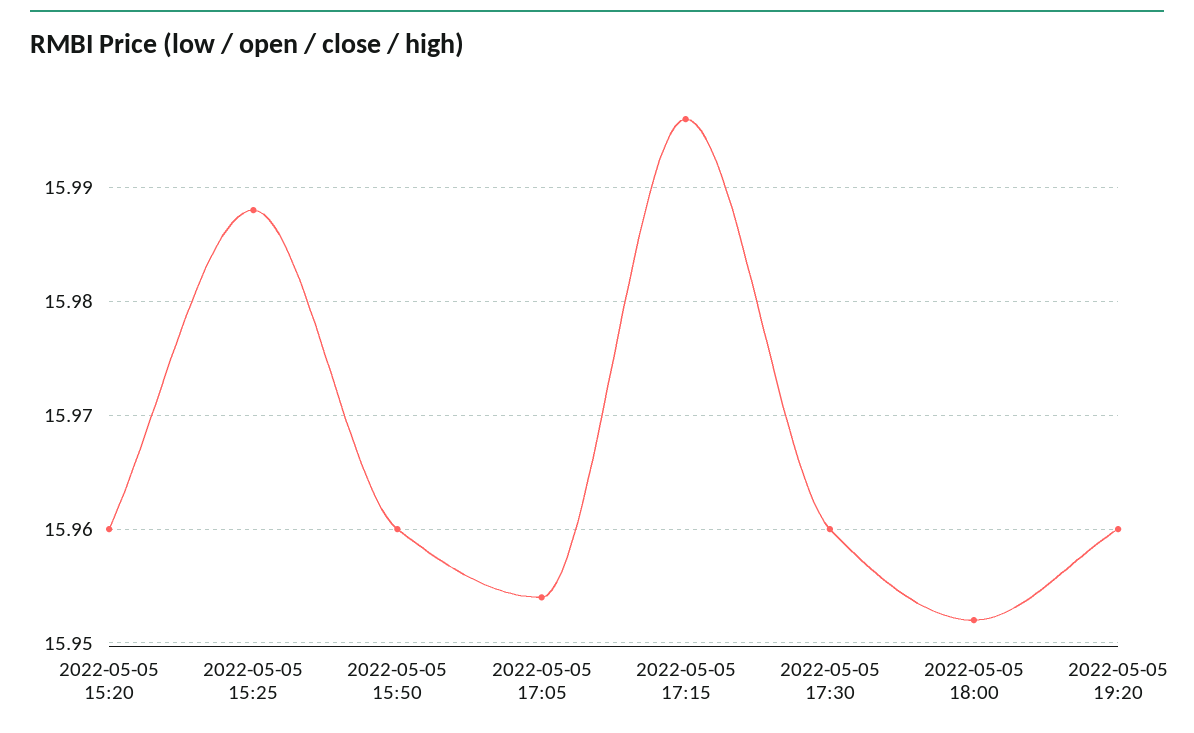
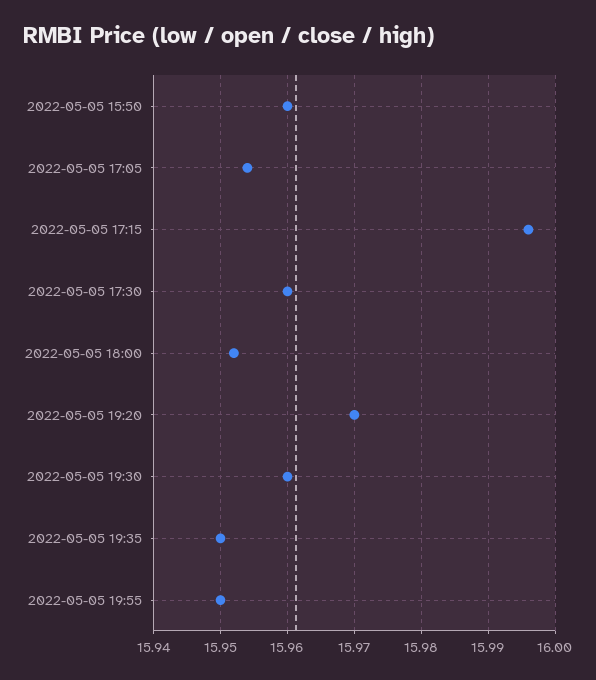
2022-05-05 15:20: 15.96 -> none
2022-05-05 15:25: 15.988 -> none
2022-05-05 19:20: 15.96 -> 15.97
2022-05-05 19:30: none -> 15.96
2022-05-05 19:35: none -> 15.95
2022-05-05 19:55: none -> 15.95

